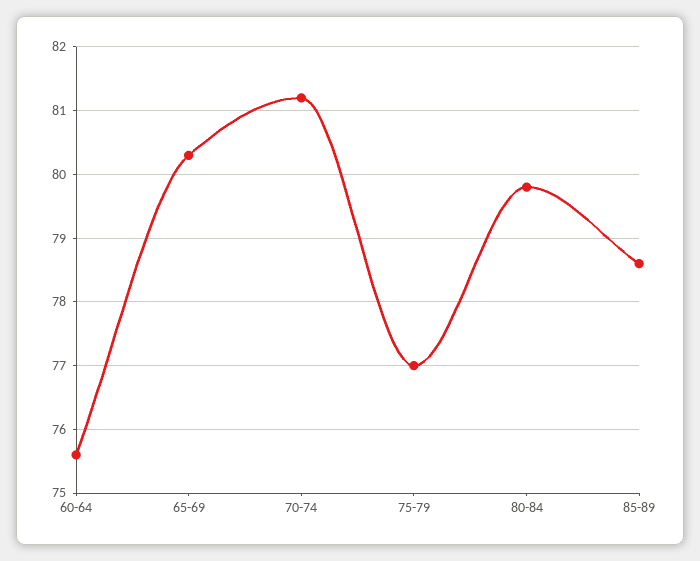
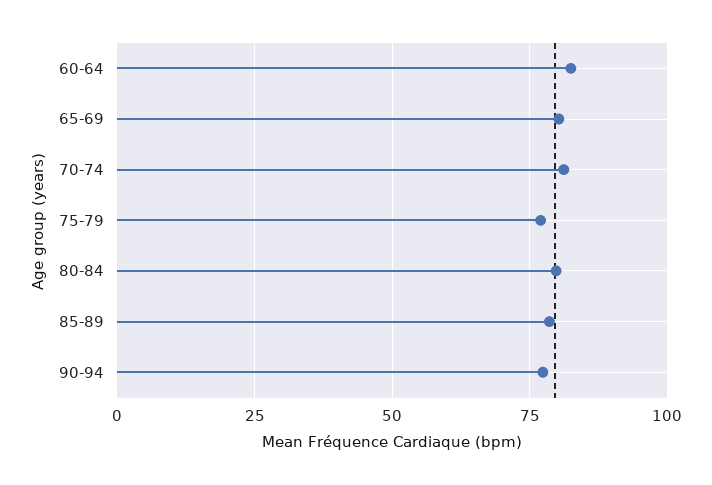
60-64: 75.6 -> 82.5
90-94: none -> 77.5

